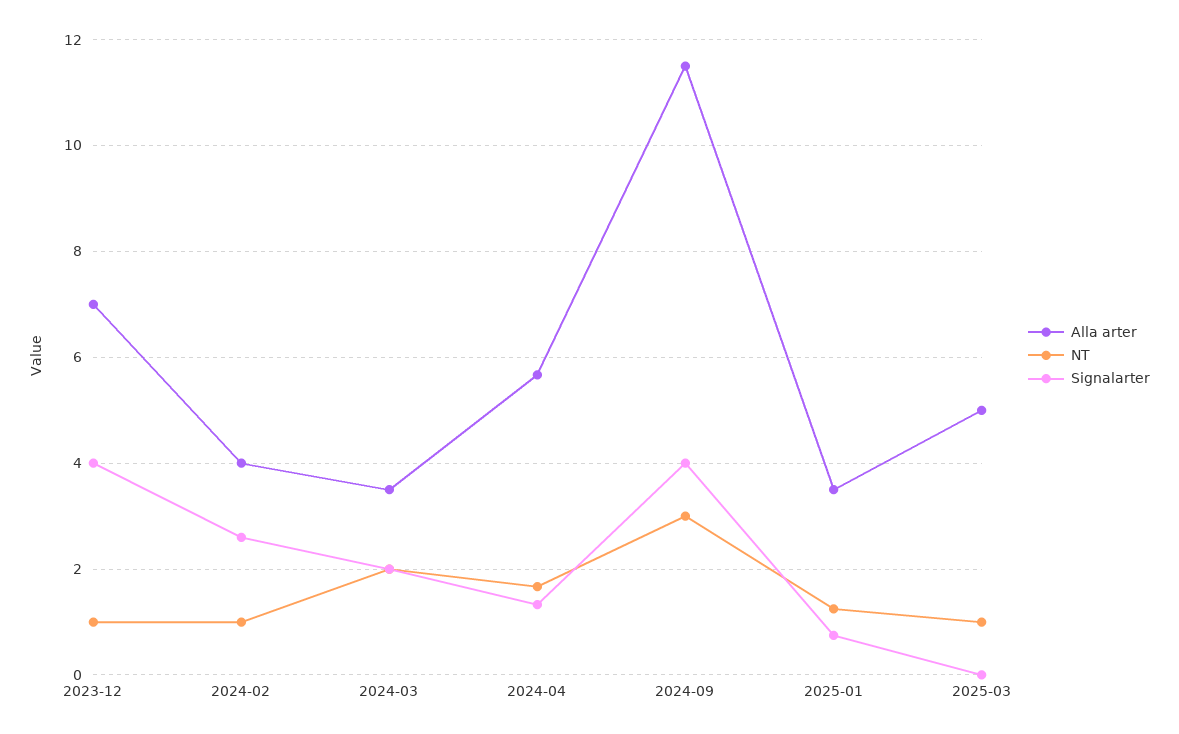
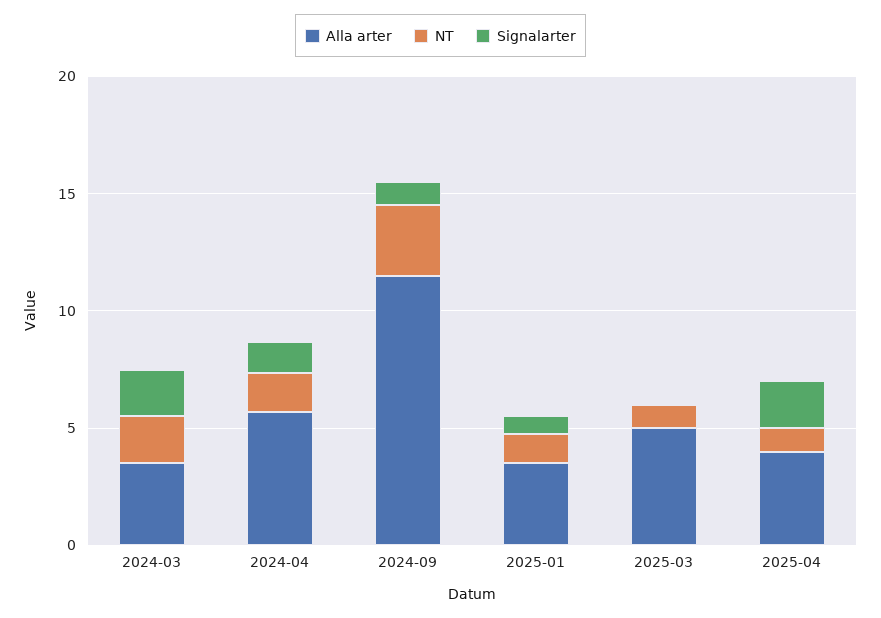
Alla arter, 2023-12: 7 -> none
NT, 2023-12: 1 -> none
Signalarter, 2023-12: 4 -> none
Alla arter, 2024-02: 4 -> none
NT, 2024-02: 1 -> none
Signalarter, 2024-02: 2.6 -> none
Signalarter, 2024-09: 4 -> 1
Alla arter, 2025-04: none -> 4
NT, 2025-04: none -> 1
Signalarter, 2025-04: none -> 2

